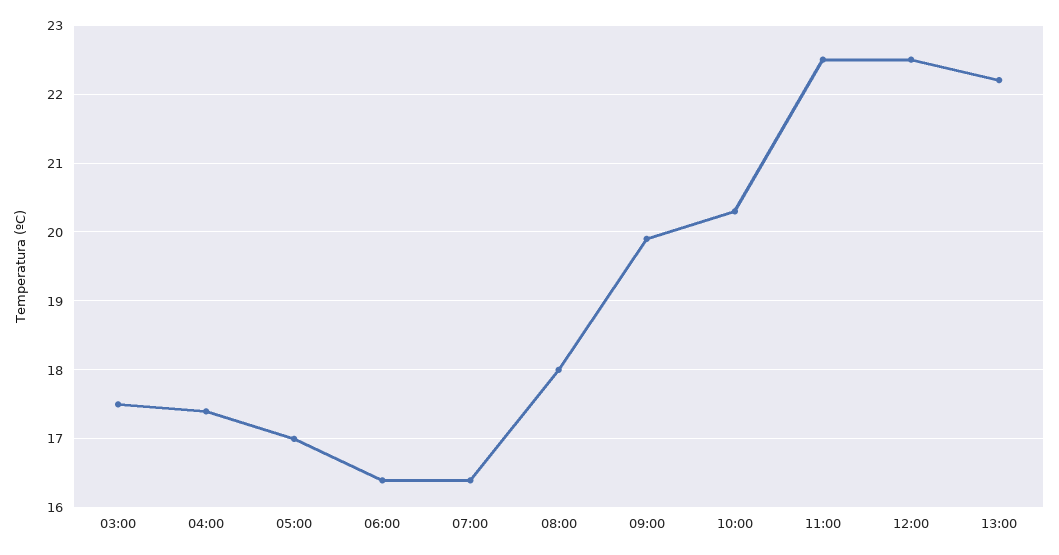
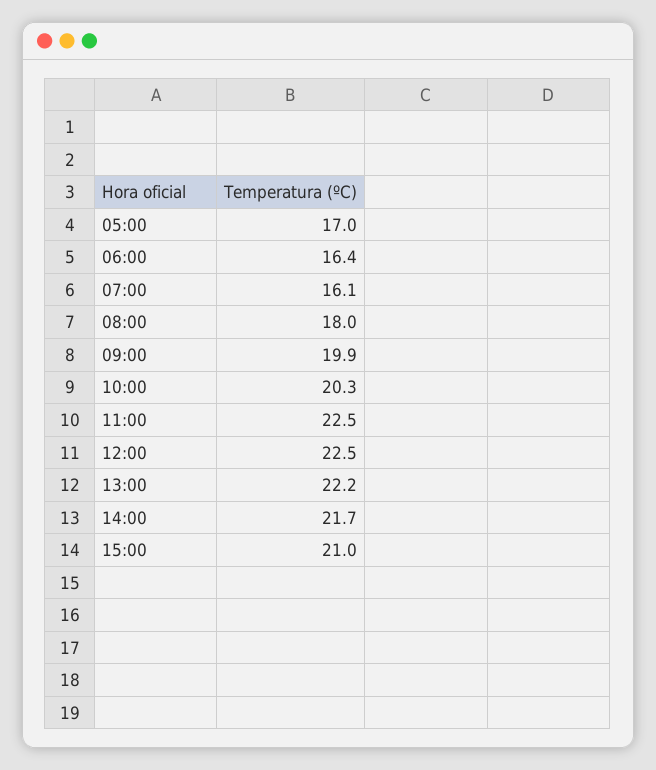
03:00: 17.5 -> none
04:00: 17.4 -> none
07:00: 16.4 -> 16.1
14:00: none -> 21.7
15:00: none -> 21

